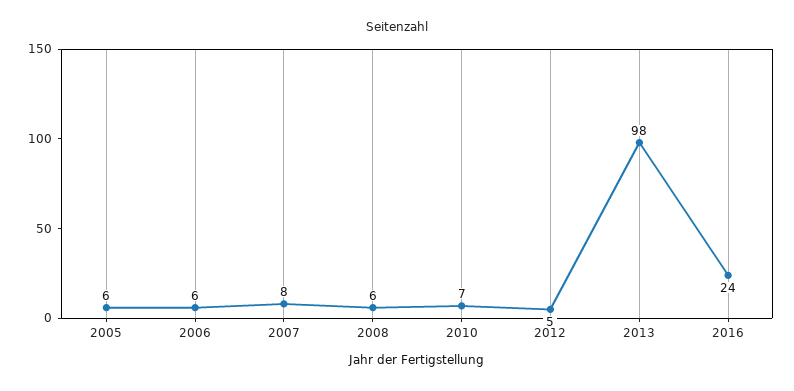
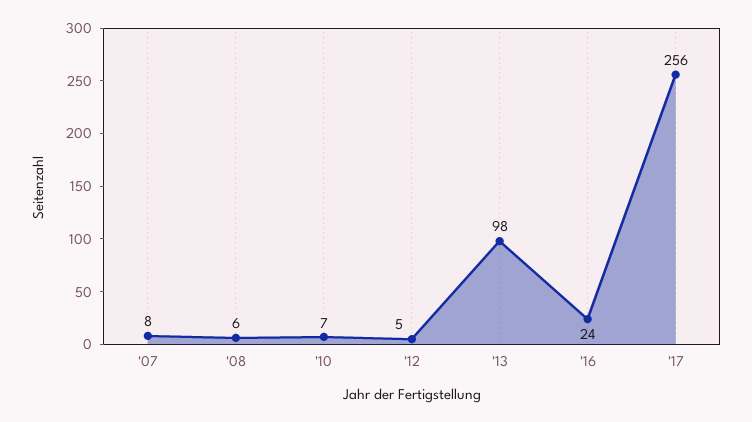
2005: 6 -> none
2006: 6 -> none
'17: none -> 256

